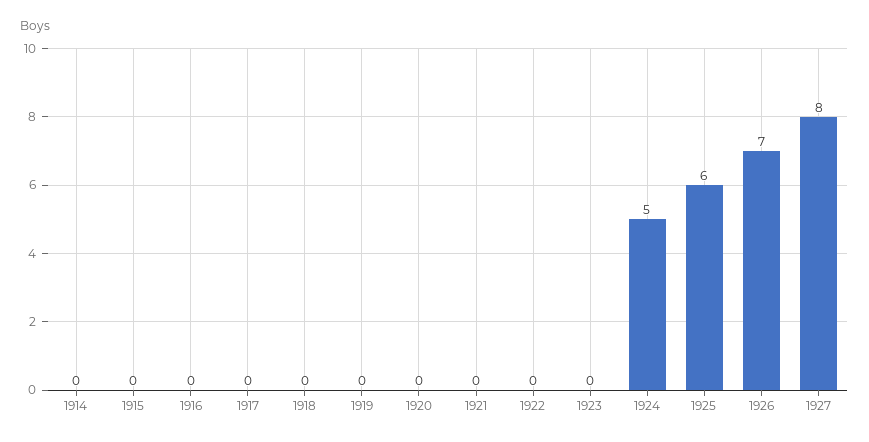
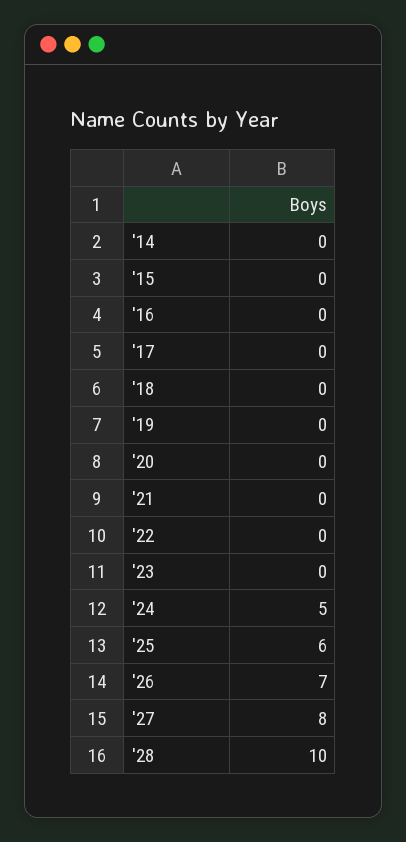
'28: none -> 10

